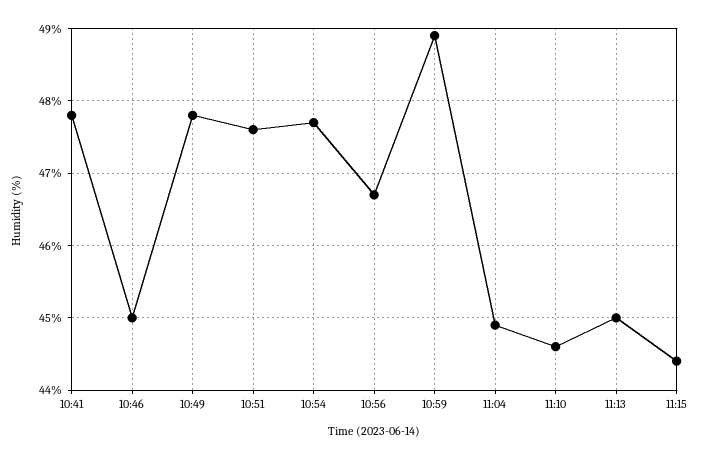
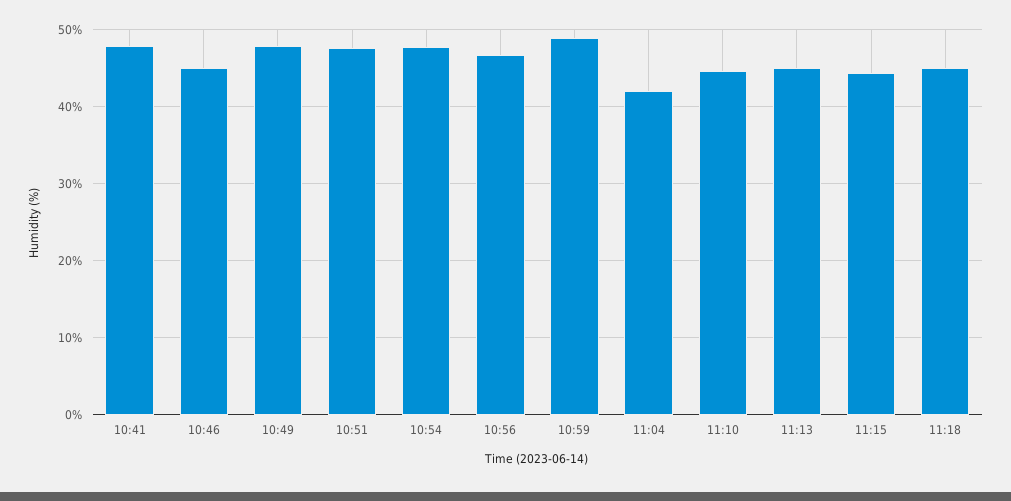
11:04: 44.9 -> 42
11:18: none -> 45

